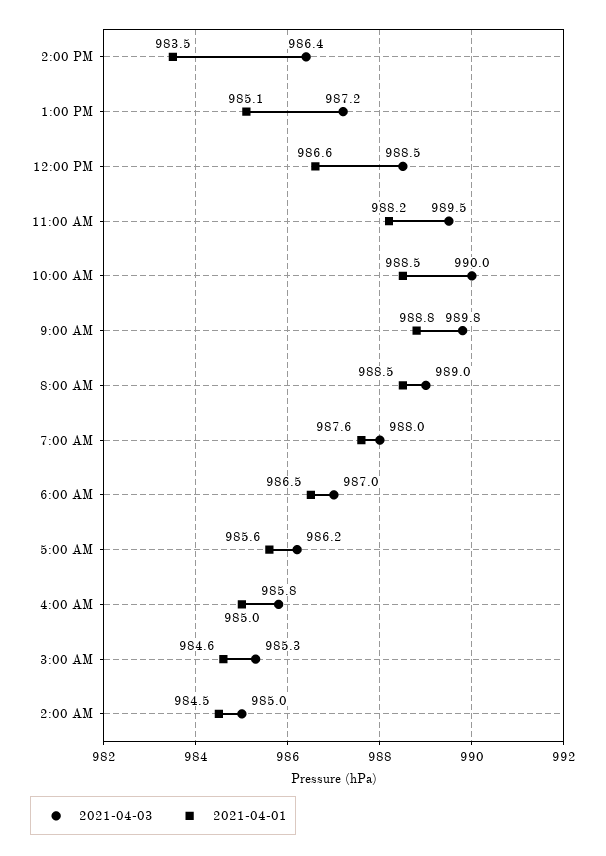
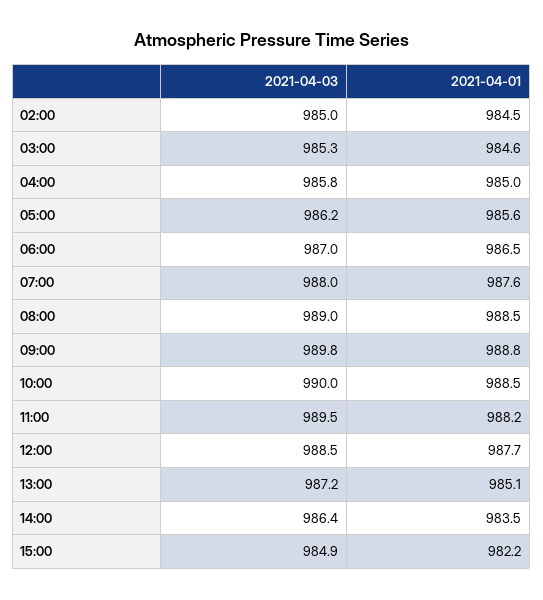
2021-04-01, 12:00 PM: 986.6 -> 987.7
2021-04-03, 15:00: none -> 984.9
2021-04-01, 15:00: none -> 982.2

